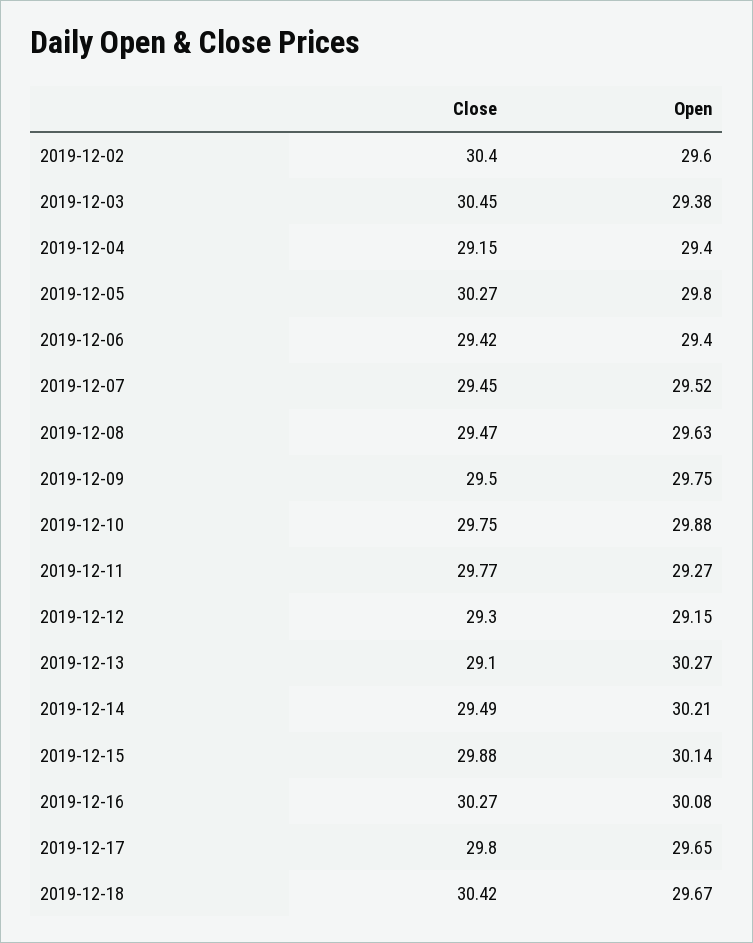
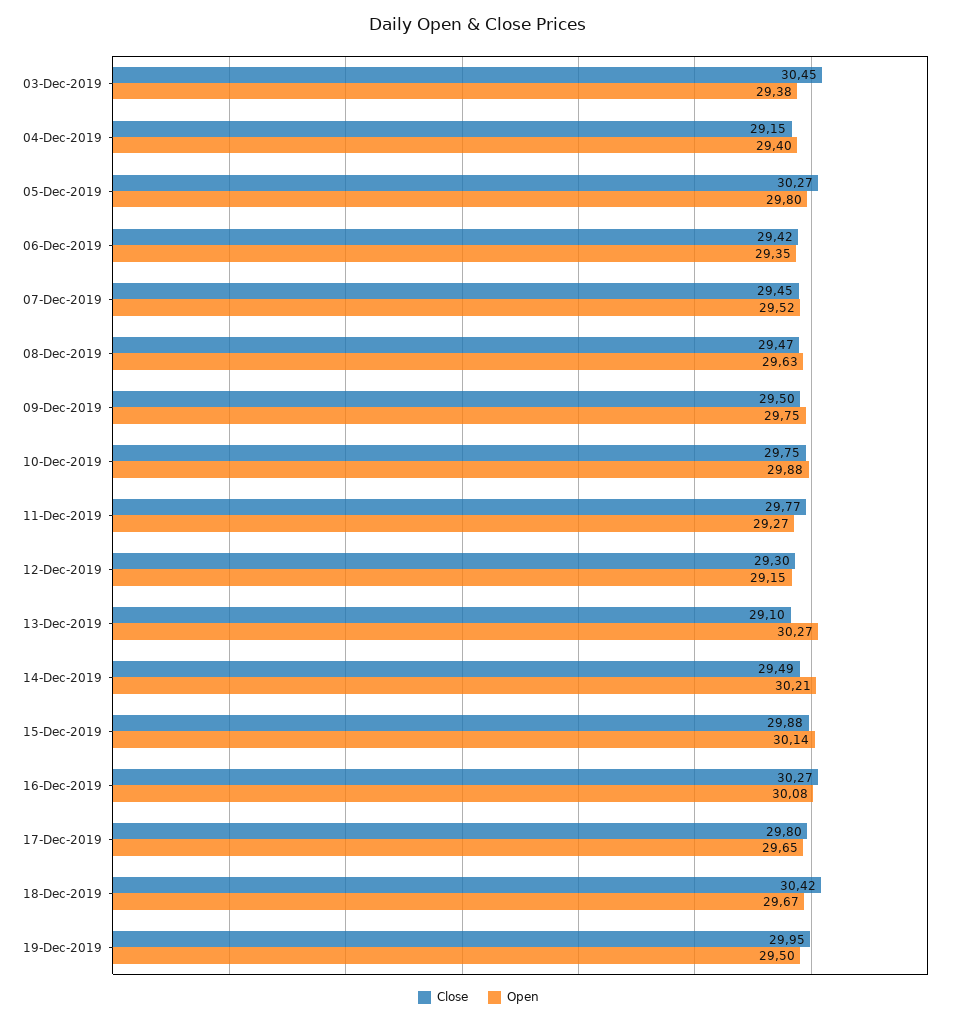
Close, 2019-12-02: 30.4 -> none
Open, 2019-12-02: 29.6 -> none
Open, 2019-12-06: 29.4 -> 29.35
Close, 19-Dec-2019: none -> 29.95
Open, 19-Dec-2019: none -> 29.5

